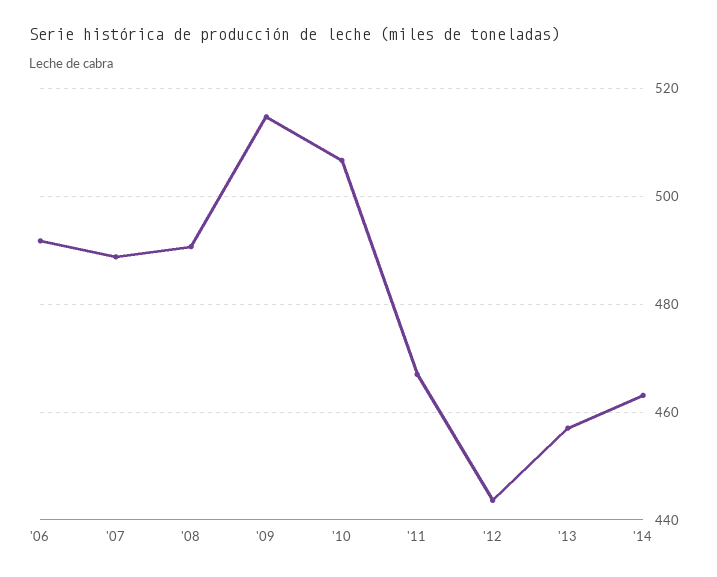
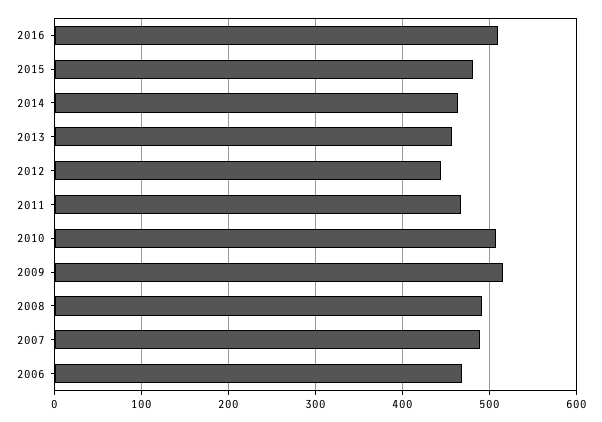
'06: 492 -> 470
2016: none -> 510
2015: none -> 480

